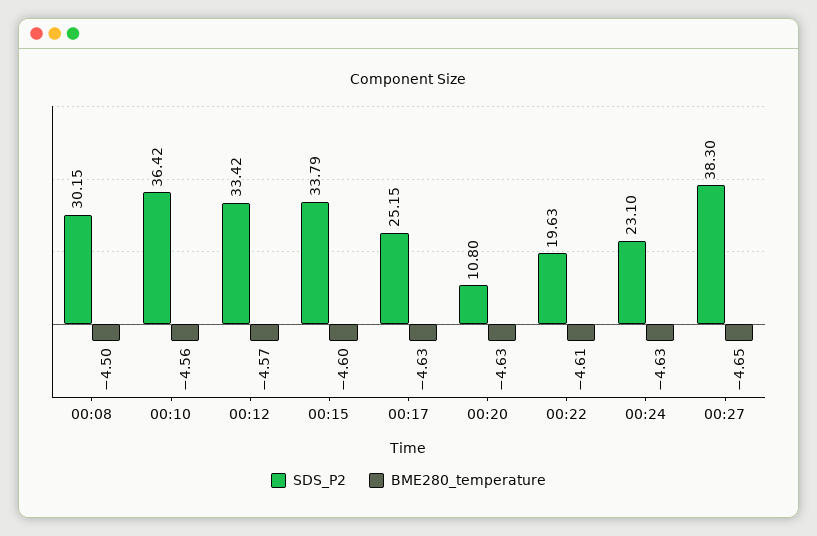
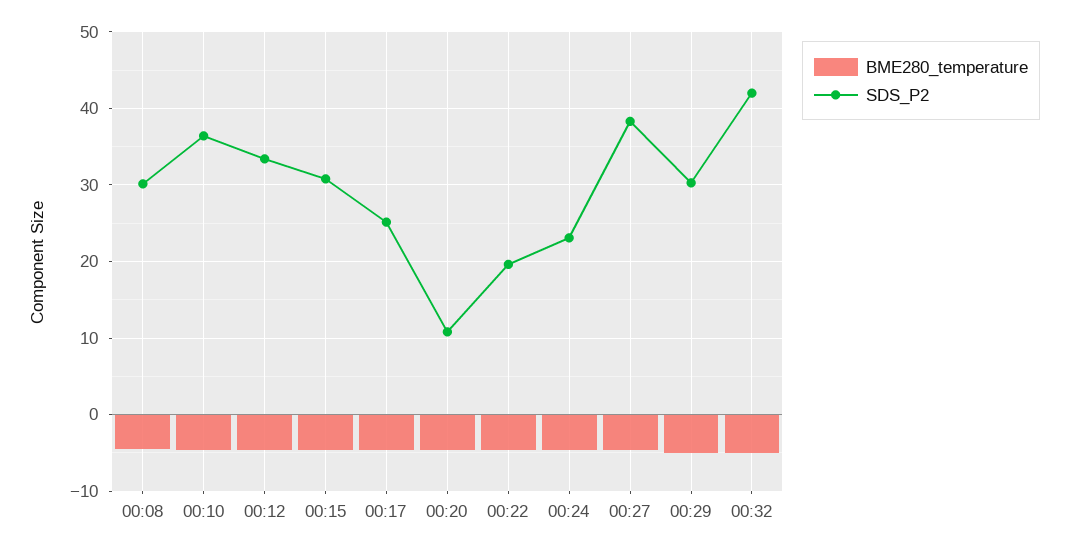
SDS_P2, 00:15: 33.79 -> 31
BME280_temperature, 00:29: none -> -5
SDS_P2, 00:29: none -> 30
BME280_temperature, 00:32: none -> -5
SDS_P2, 00:32: none -> 42

